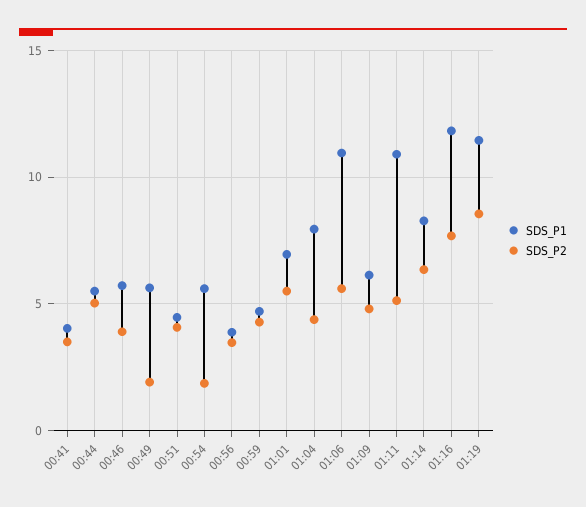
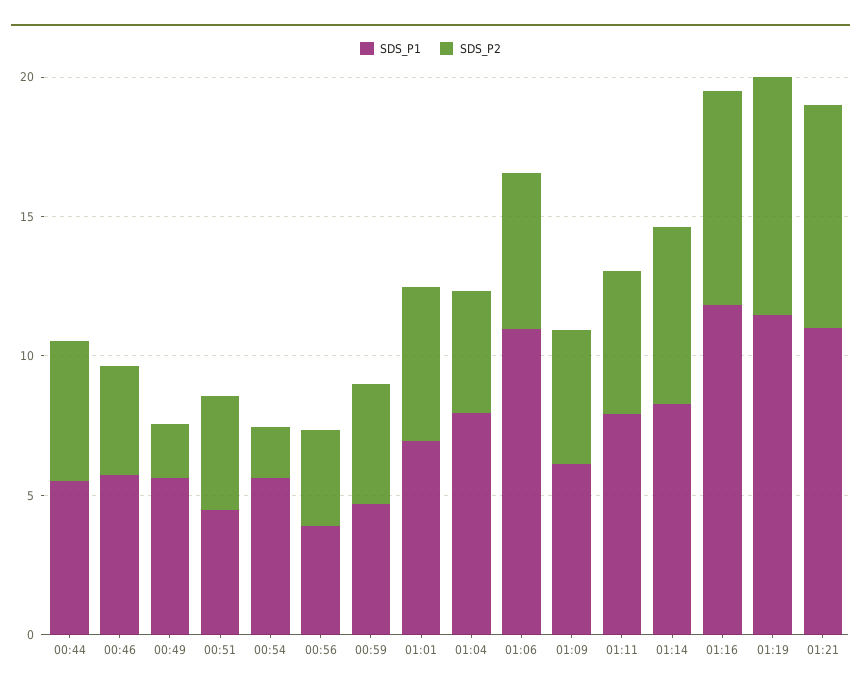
SDS_P1, 00:41: 4 -> none
SDS_P2, 00:41: 3.5 -> none
SDS_P1, 01:11: 11 -> 8
SDS_P1, 01:21: none -> 11
SDS_P2, 01:21: none -> 8

